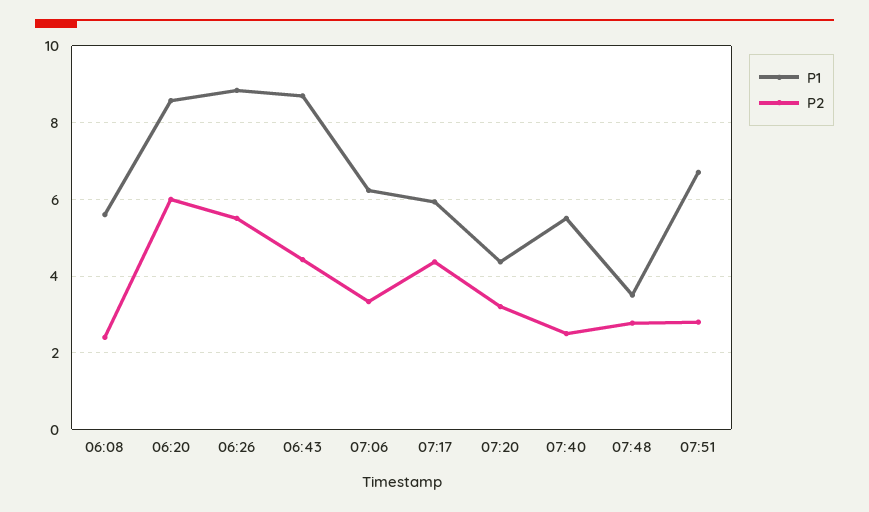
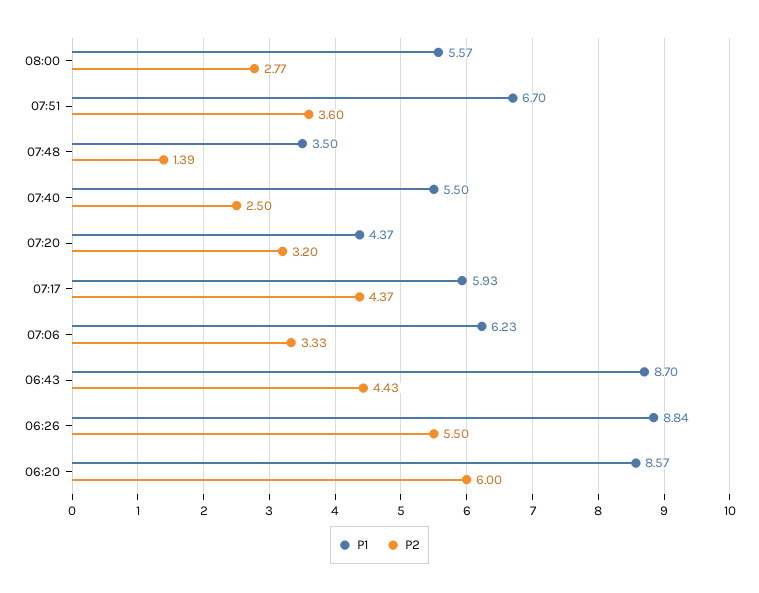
P1, 06:08: 5.6 -> none
P2, 06:08: 2.4 -> none
P2, 07:48: 2.8 -> 1.39
P2, 07:51: 2.8 -> 3.6
P1, 08:00: none -> 5.57
P2, 08:00: none -> 2.77

